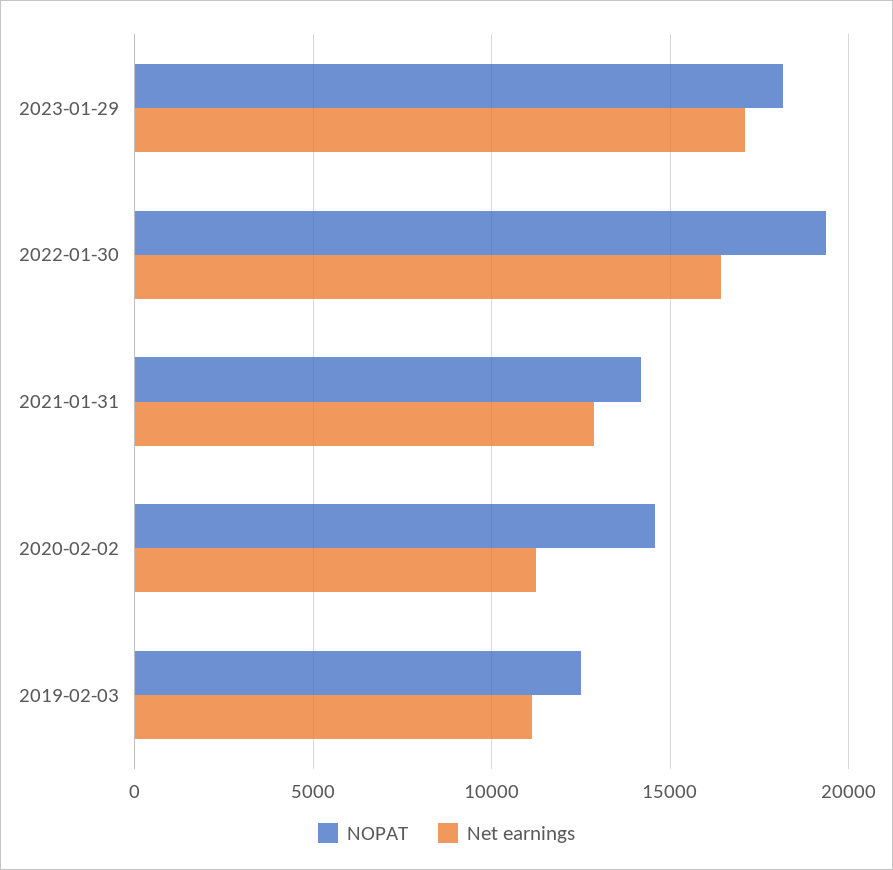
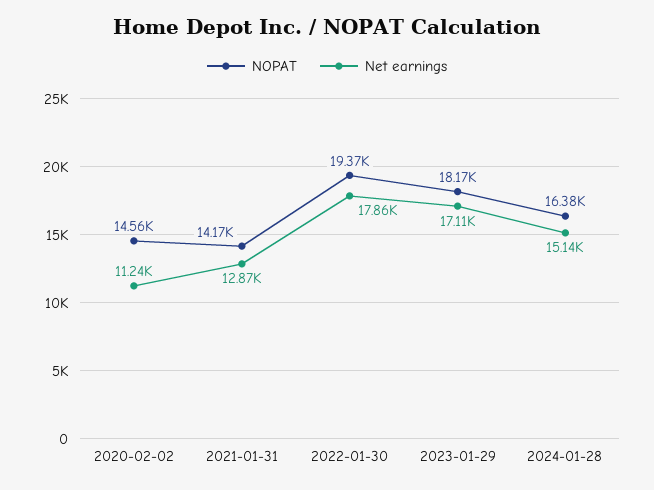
Net earnings, 2022-01-30: 16500 -> 17860
NOPAT, 2019-02-03: 12500 -> none
Net earnings, 2019-02-03: 11000 -> none
NOPAT, 2024-01-28: none -> 16380
Net earnings, 2024-01-28: none -> 15140

